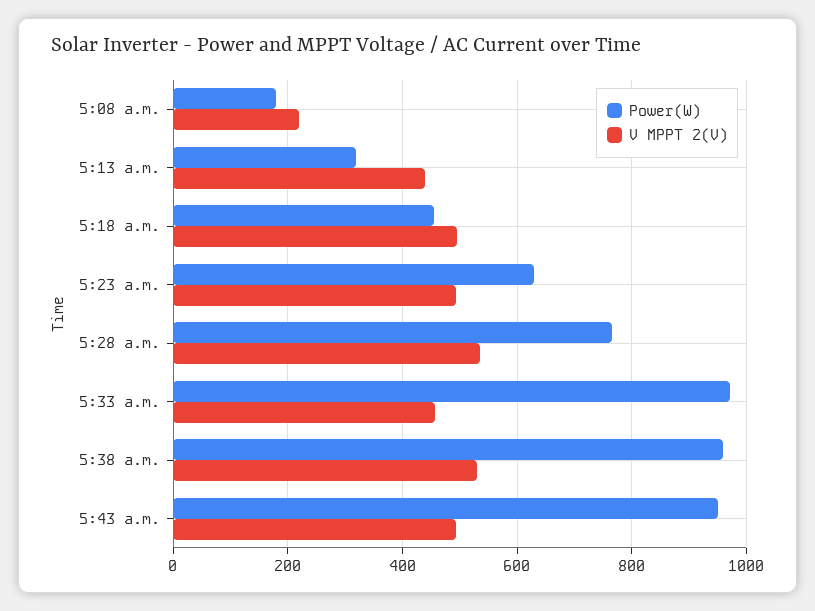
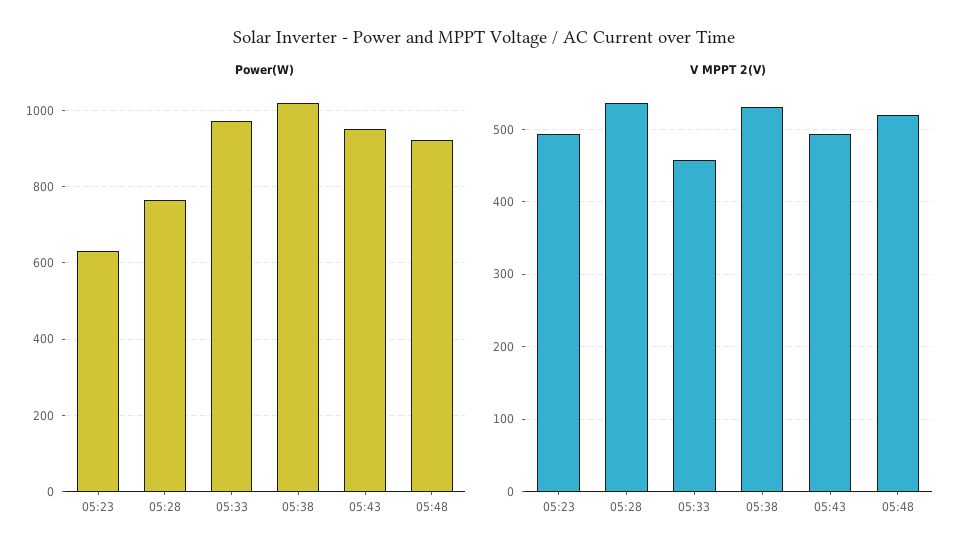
Power(W), 5:08 a.m.: 180 -> none
V MPPT 2(V), 5:08 a.m.: 220 -> none
Power(W), 5:13 a.m.: 320 -> none
V MPPT 2(V), 5:13 a.m.: 440 -> none
Power(W), 5:18 a.m.: 460 -> none
V MPPT 2(V), 5:18 a.m.: 500 -> none
Power(W), 5:38 a.m.: 960 -> 1020
Power(W), 05:48: none -> 920
V MPPT 2(V), 05:48: none -> 520

